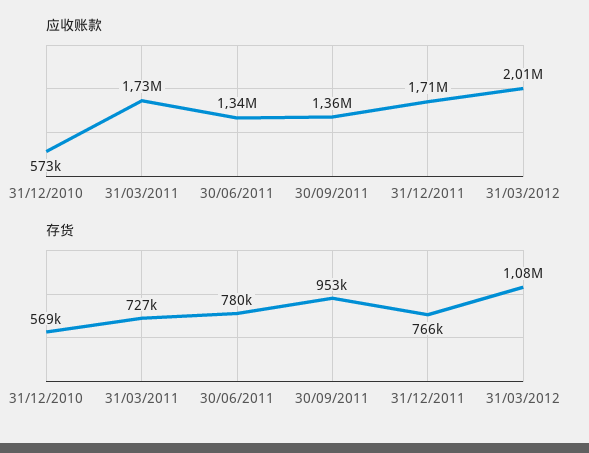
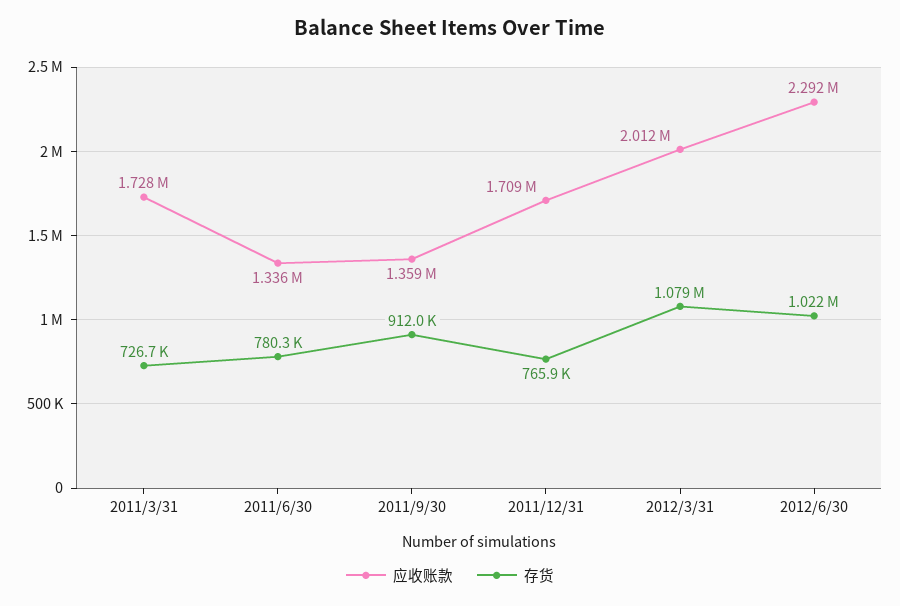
应收账款, 31/12/2010: 573000 -> none
存货, 31/12/2010: 569000 -> none
存货, 30/09/2011: 953000 -> 912000
应收账款, 2012/6/30: none -> 2292000
存货, 2012/6/30: none -> 1022000

